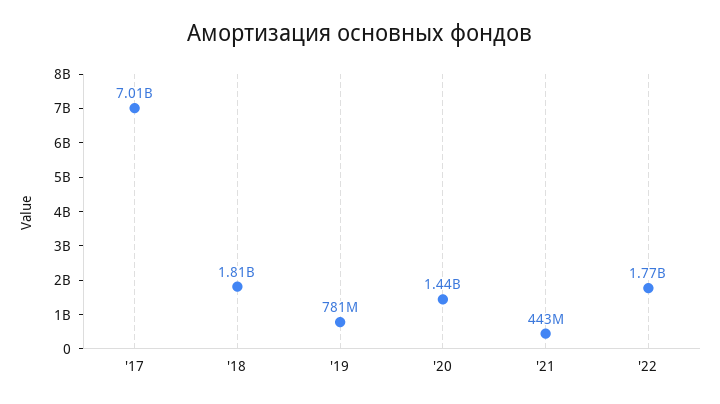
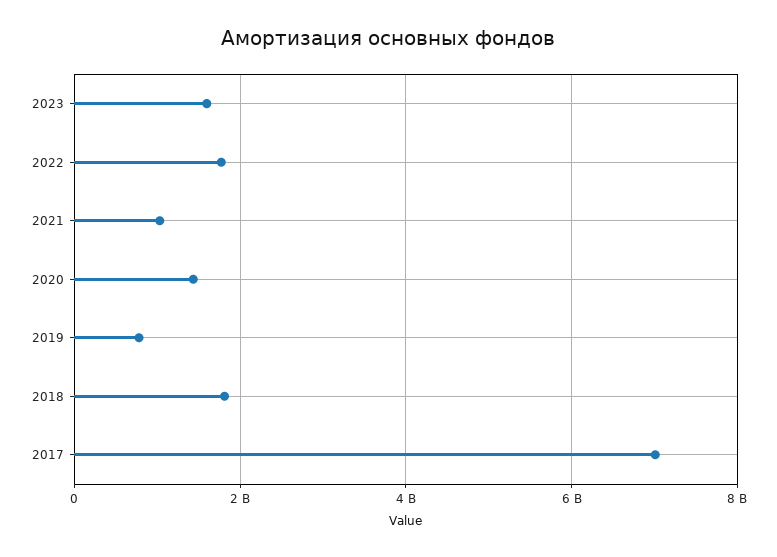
'21: 443000000 -> 1000000000
2023: none -> 1600000000

